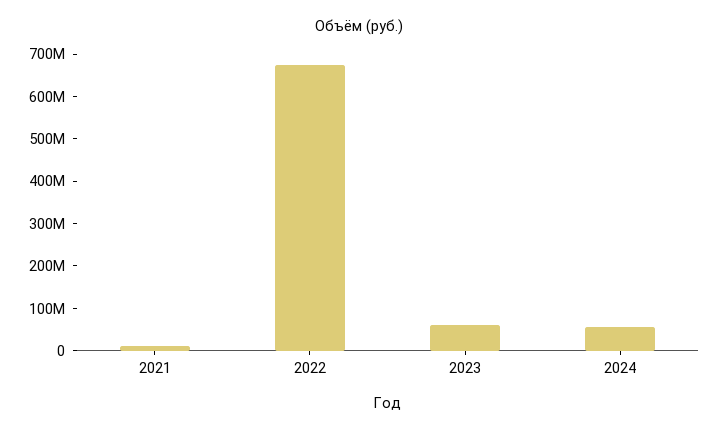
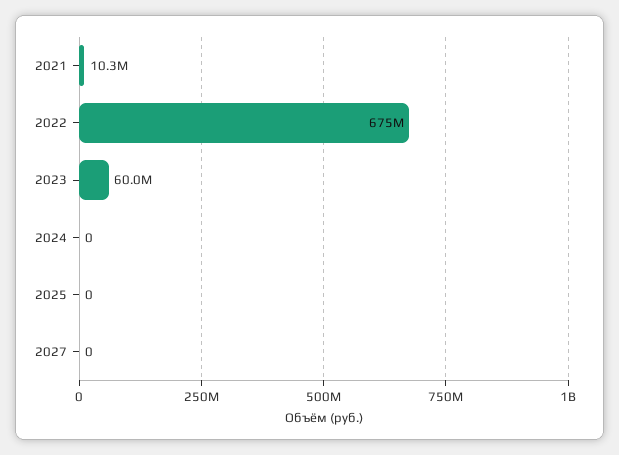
2024: 60000000 -> 0
2025: none -> 0
2027: none -> 0

